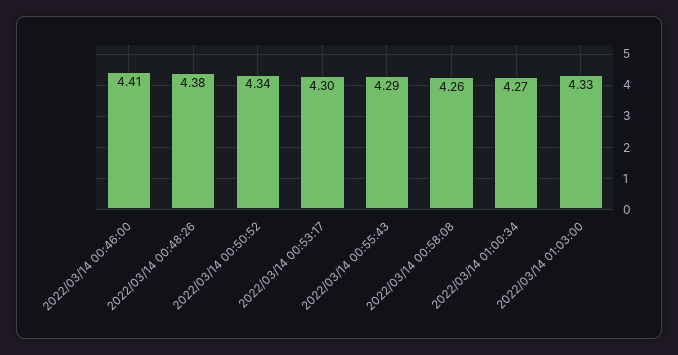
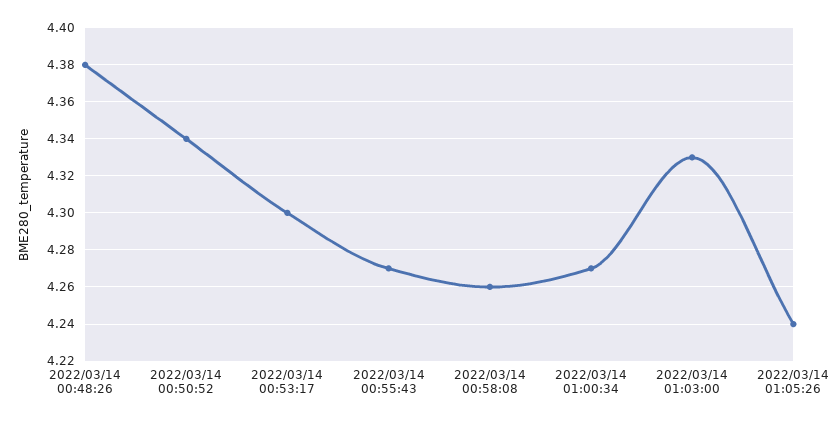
2022/03/14 00:46:00: 4.41 -> none
2022/03/14 00:55:43: 4.29 -> 4.27
2022/03/14 01:05:26: none -> 4.24

